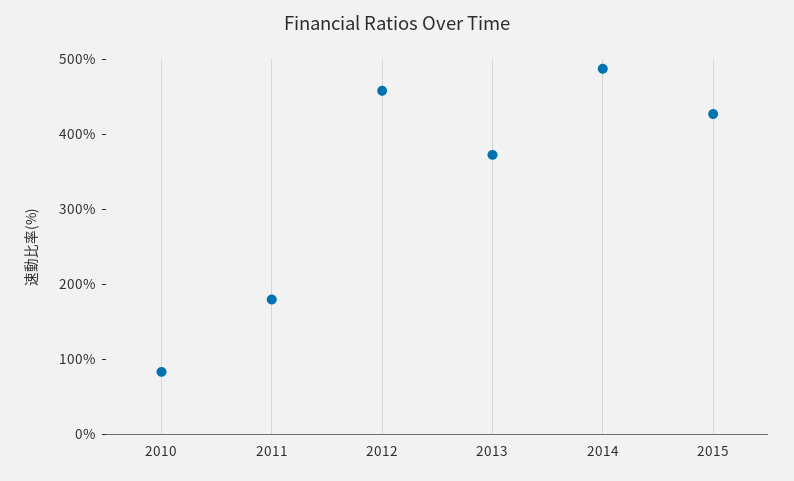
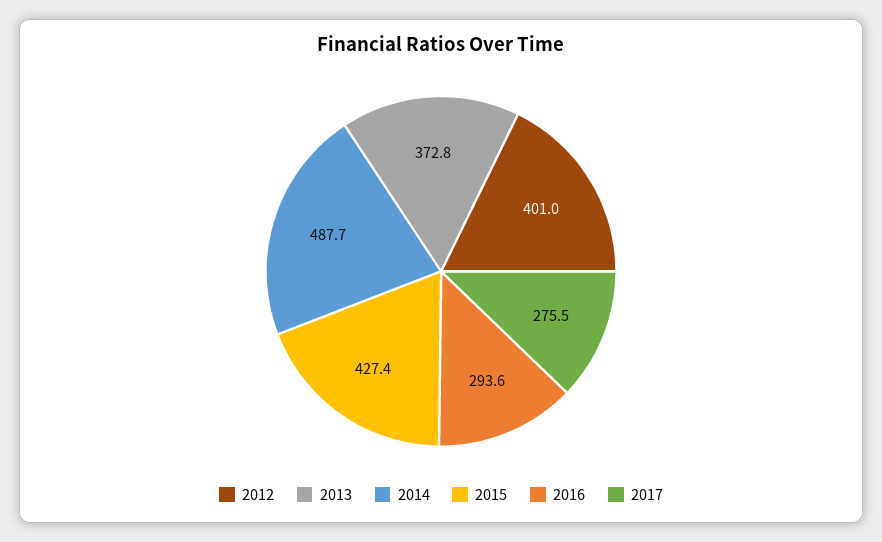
2010: 80 -> none
2011: 180 -> none
2012: 460 -> 401
2016: none -> 293.6
2017: none -> 275.5

